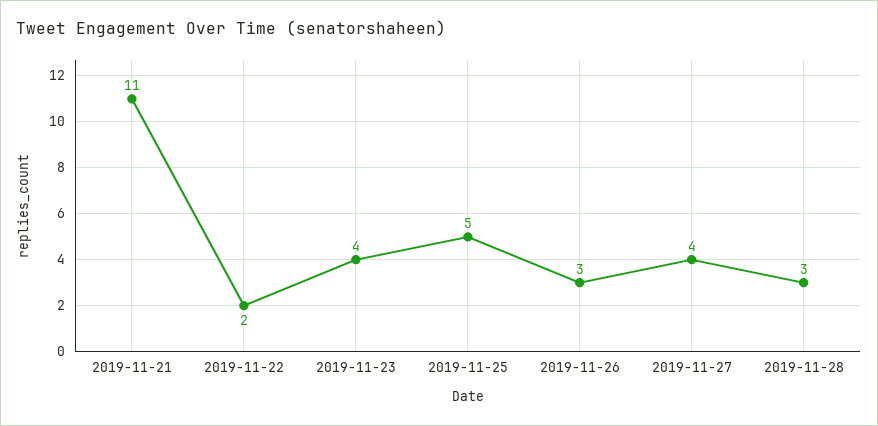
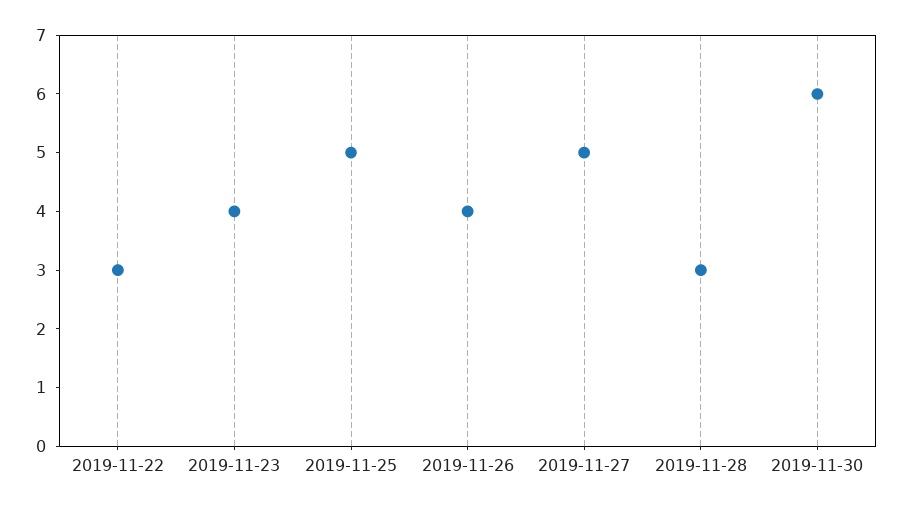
2019-11-21: 11 -> none
2019-11-22: 2 -> 3
2019-11-26: 3 -> 4
2019-11-27: 4 -> 5
2019-11-30: none -> 6

